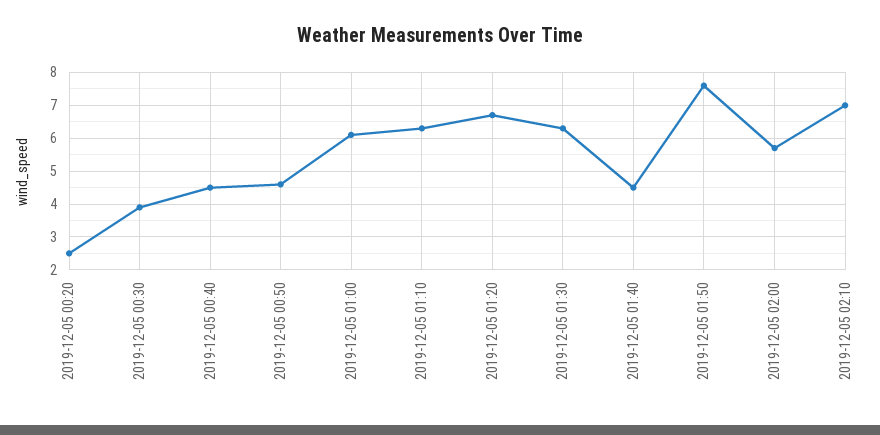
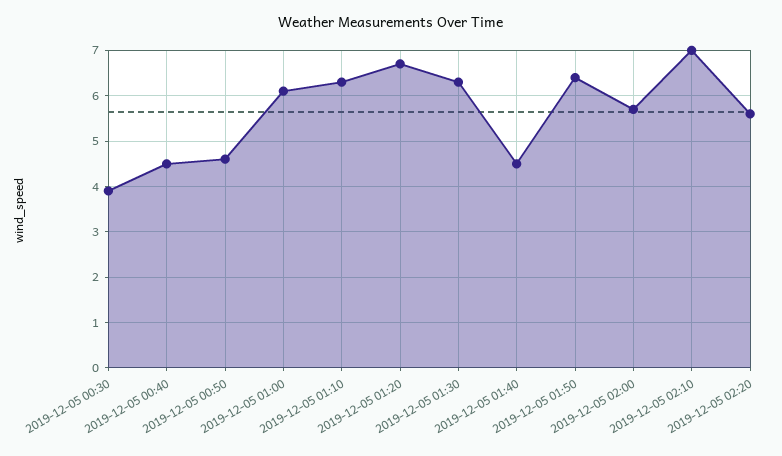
2019-12-05 00:20: 2.5 -> none
2019-12-05 01:50: 7.5 -> 6.5
2019-12-05 02:20: none -> 5.5

